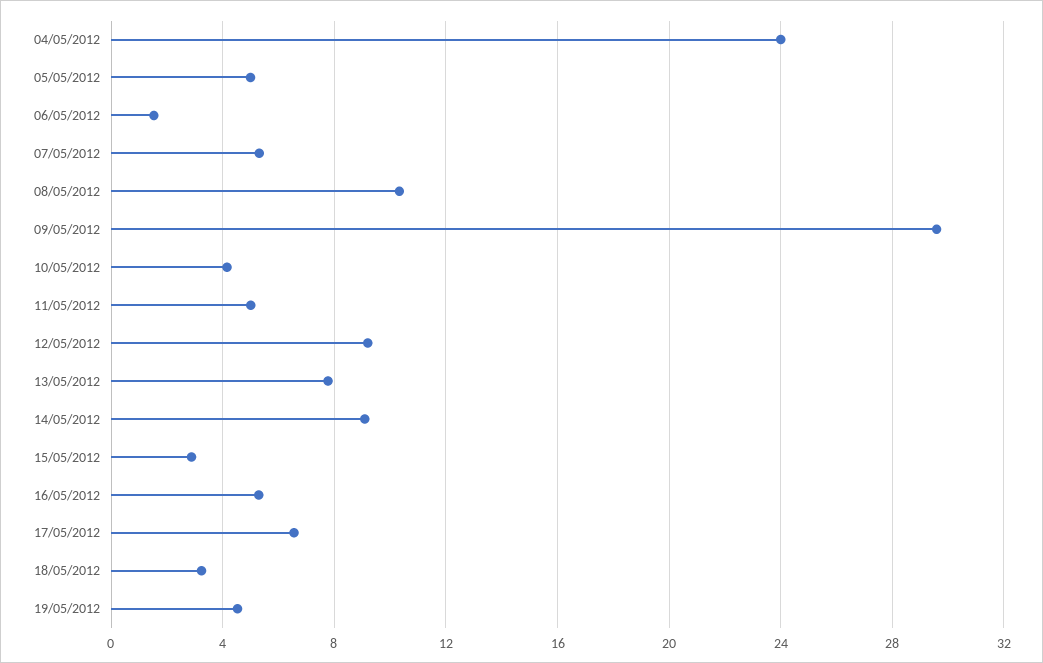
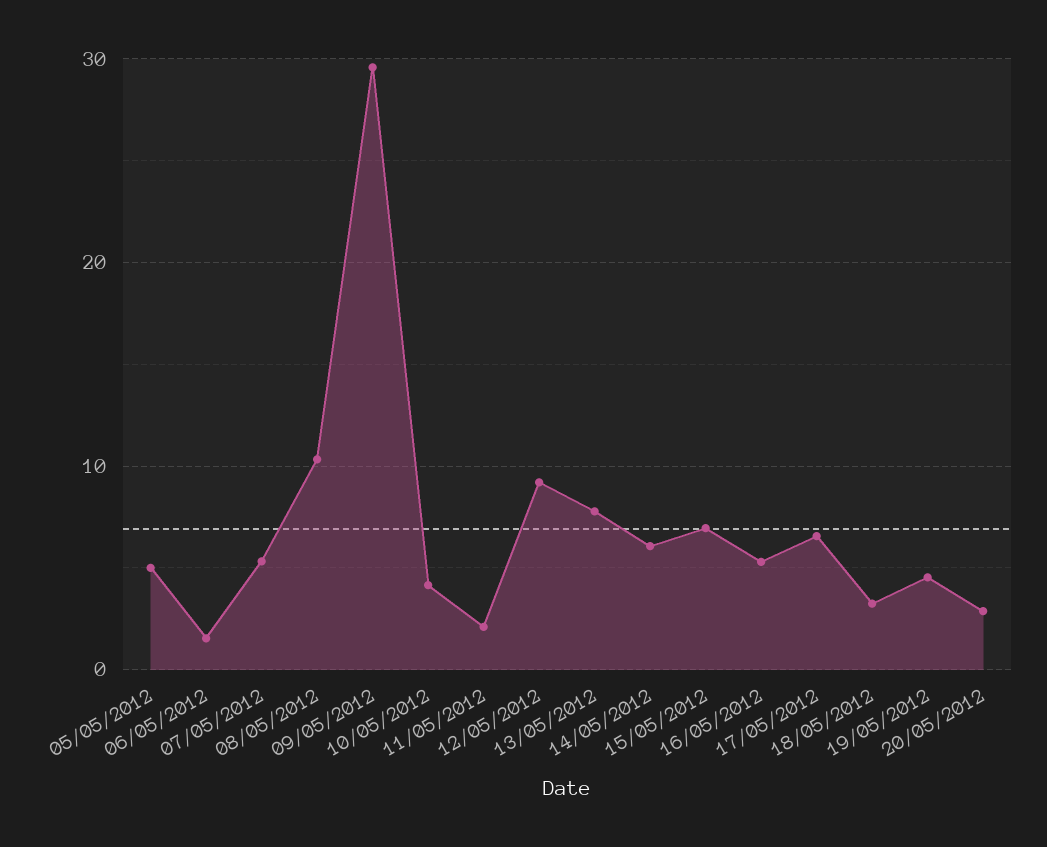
04/05/2012: 24 -> none
11/05/2012: 5 -> 2
14/05/2012: 9 -> 6
15/05/2012: 3 -> 7
20/05/2012: none -> 3

